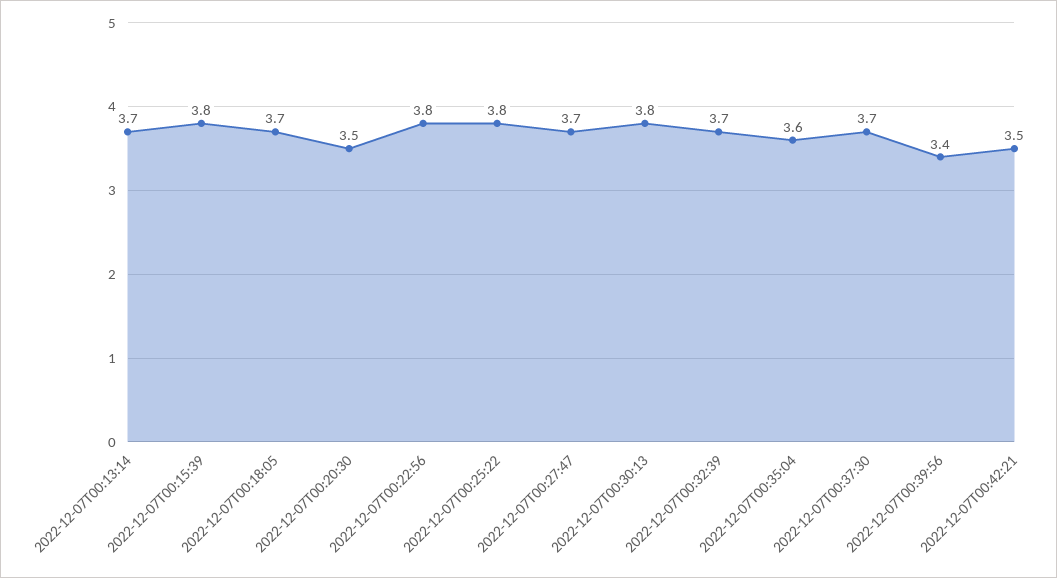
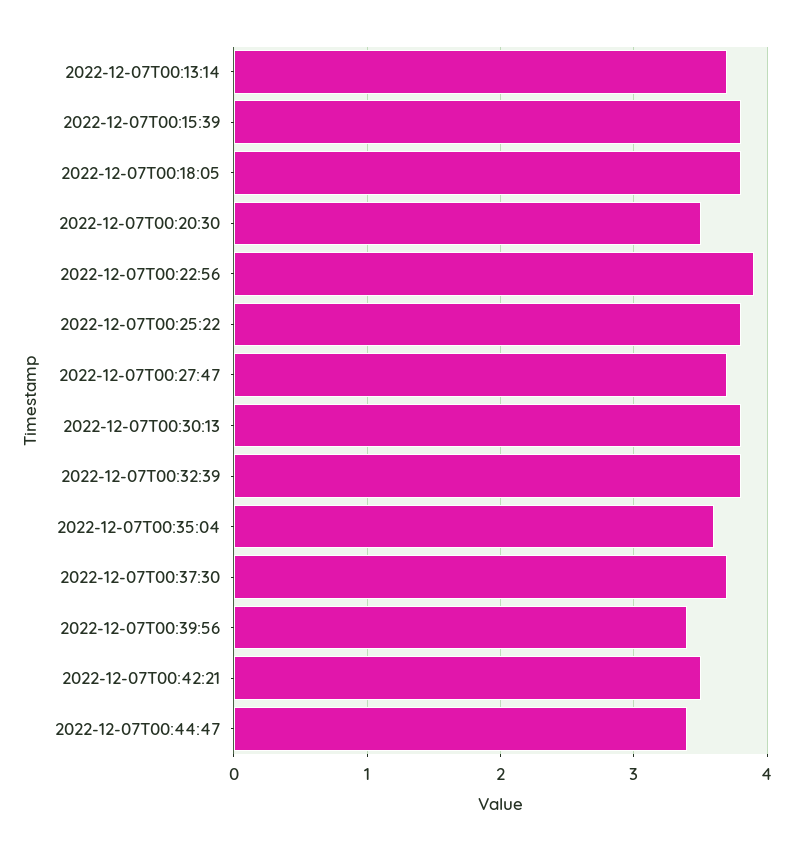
2022-12-07T00:18:05: 3.7 -> 3.8
2022-12-07T00:22:56: 3.8 -> 3.9
2022-12-07T00:32:39: 3.7 -> 3.8
2022-12-07T00:44:47: none -> 3.4

